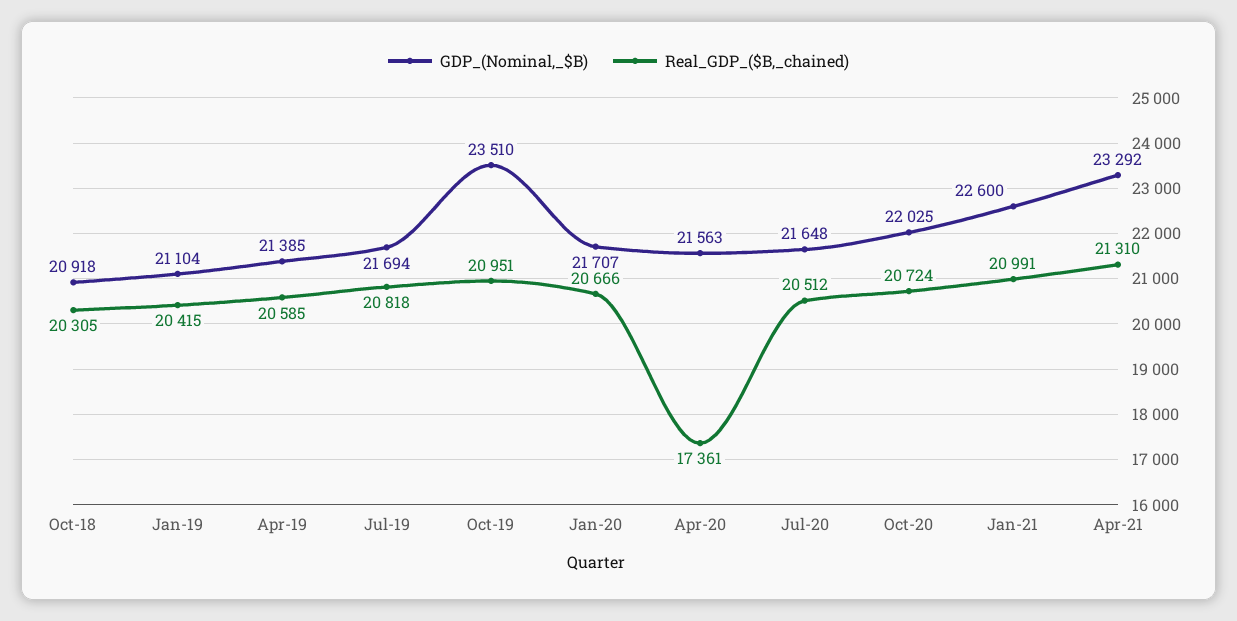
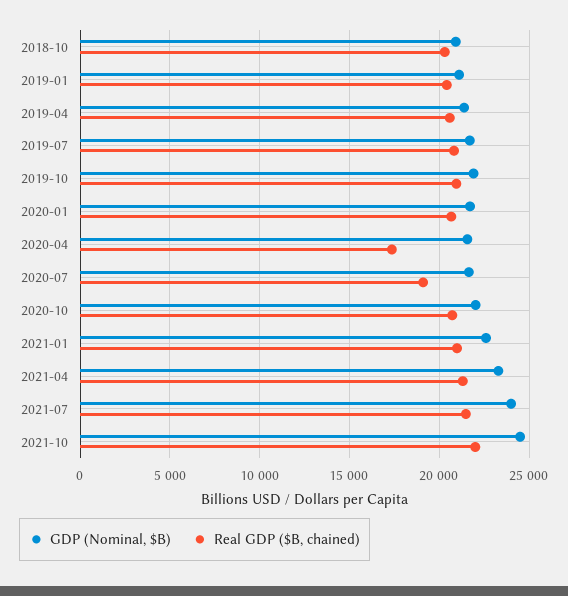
GDP_(Nominal,_$B), Oct-19: 23510 -> 22000
Real_GDP_($B,_chained), Jul-20: 20512 -> 19000
GDP_(Nominal,_$B), 2021-07: none -> 24000
Real_GDP_($B,_chained), 2021-07: none -> 21500
GDP_(Nominal,_$B), 2021-10: none -> 24500
Real_GDP_($B,_chained), 2021-10: none -> 22000

